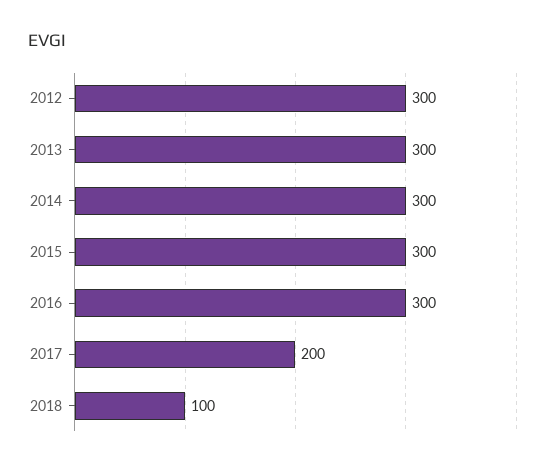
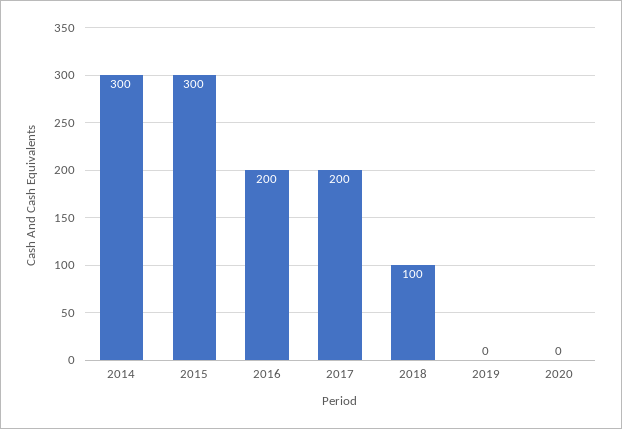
2012: 300 -> none
2013: 300 -> none
2016: 300 -> 200
2019: none -> 0
2020: none -> 0

